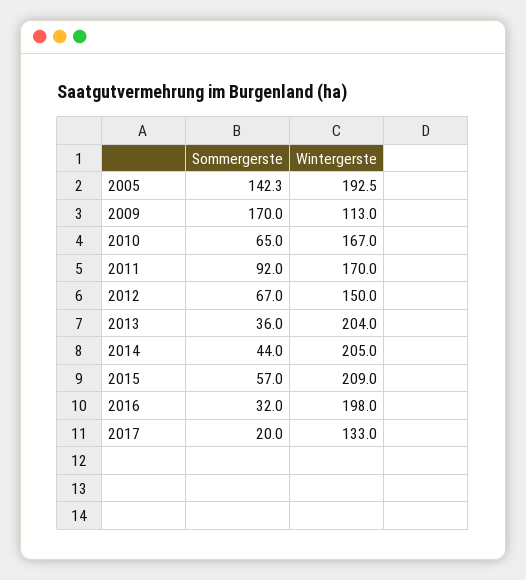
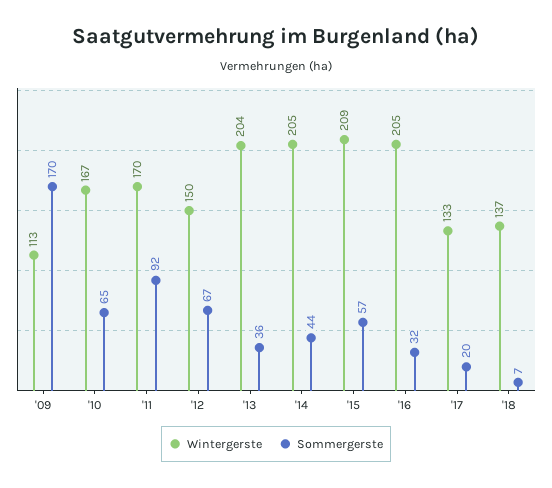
Sommergerste, 2005: 142.3 -> none
Wintergerste, 2005: 192.5 -> none
Wintergerste, 2016: 198 -> 205
Wintergerste, '18: none -> 137
Sommergerste, '18: none -> 7

